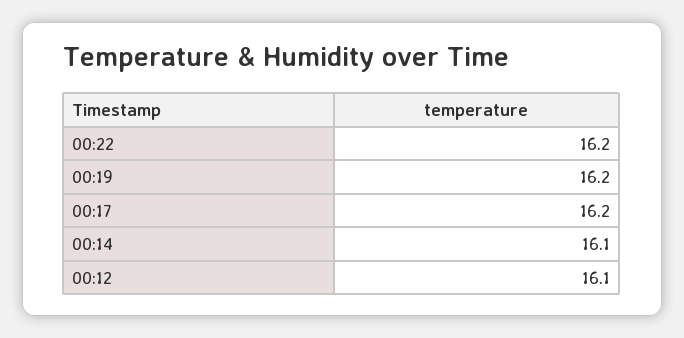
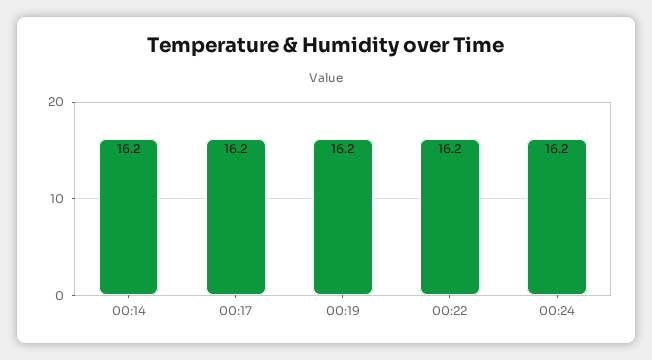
00:14: 16.1 -> 16.2
00:12: 16.1 -> none
00:24: none -> 16.2

